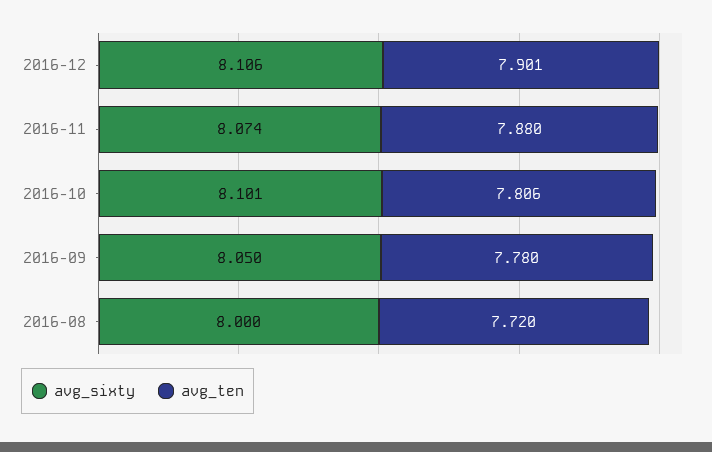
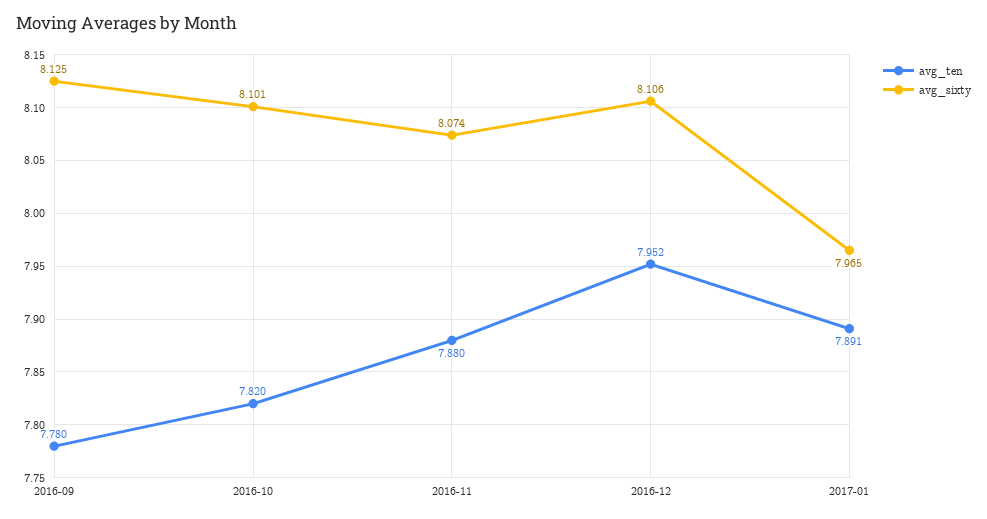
avg_ten, 2016-12: 7.901 -> 7.952
avg_ten, 2016-10: 7.806 -> 7.82
avg_sixty, 2016-09: 8.05 -> 8.125
avg_sixty, 2016-08: 8 -> none
avg_ten, 2016-08: 7.72 -> none
avg_ten, 2017-01: none -> 7.891
avg_sixty, 2017-01: none -> 7.965

